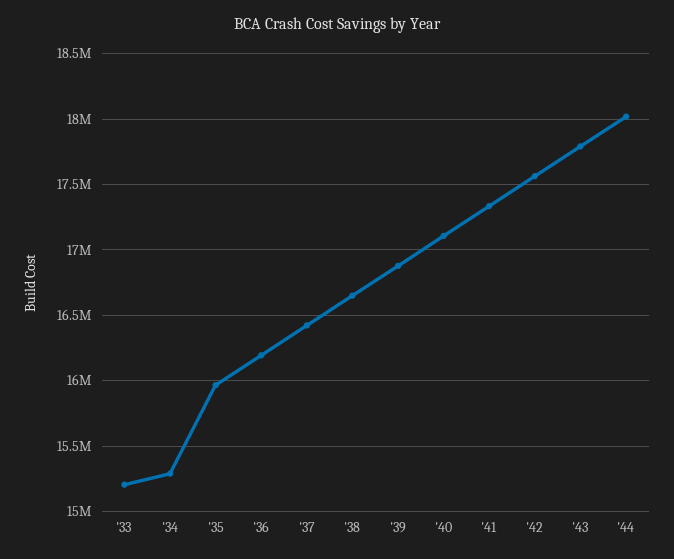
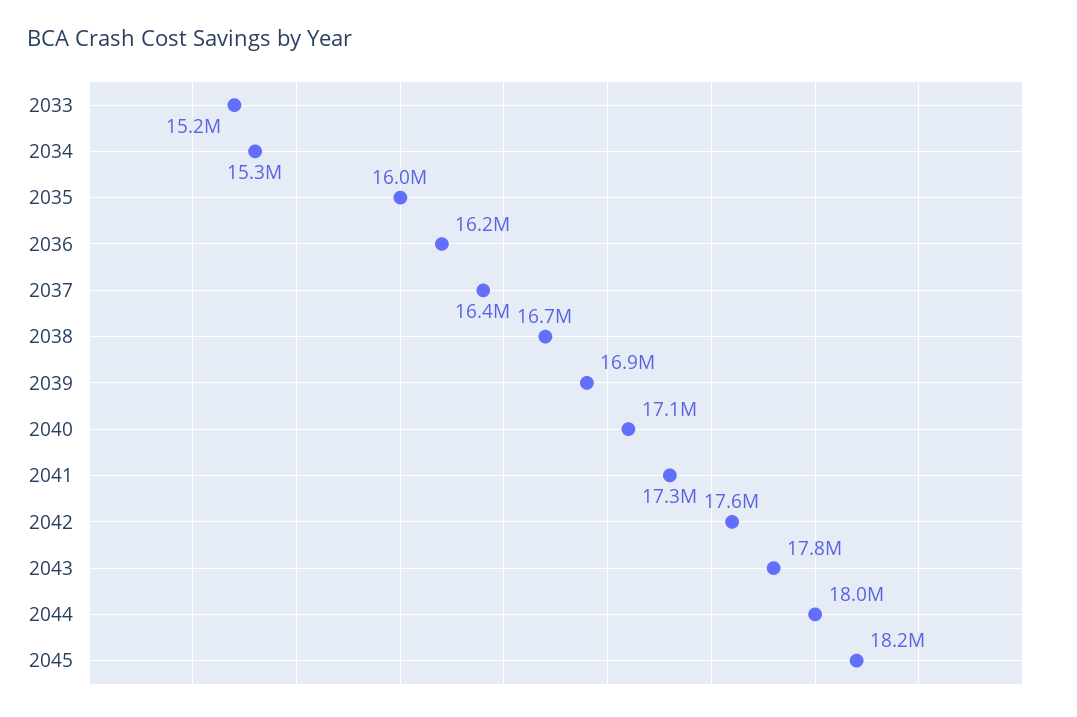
2045: none -> 18200000

